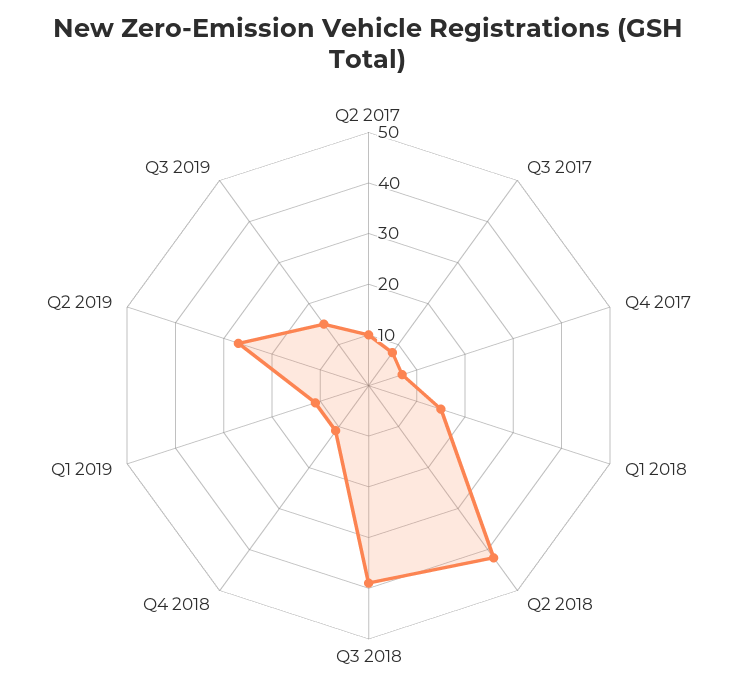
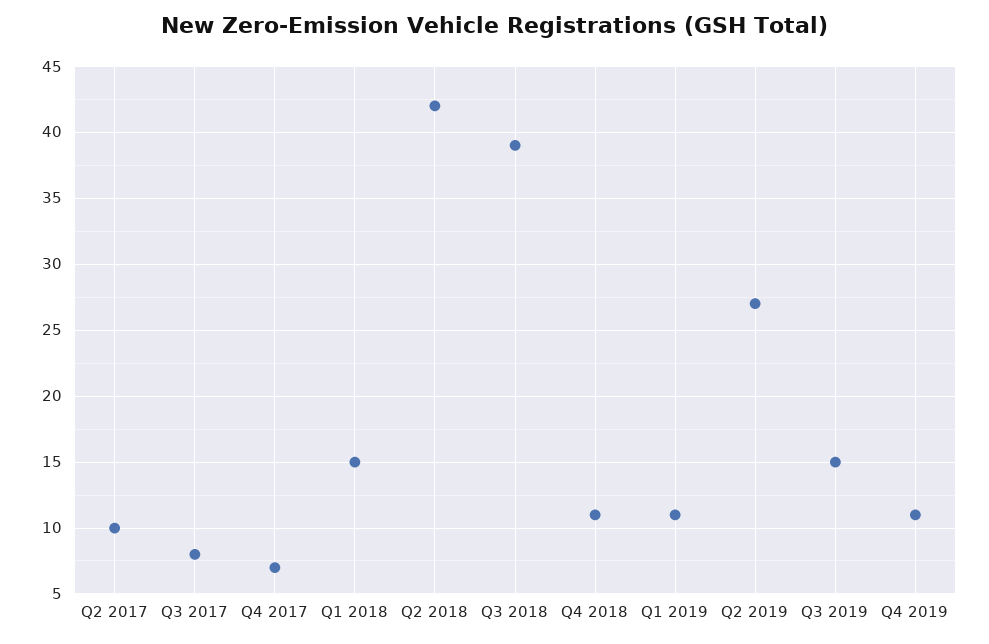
Q4 2019: none -> 11

